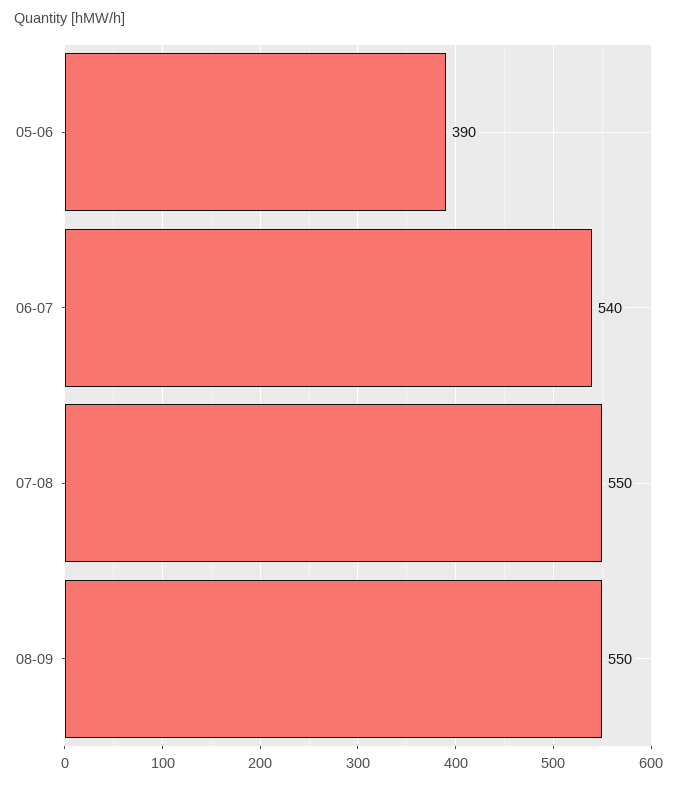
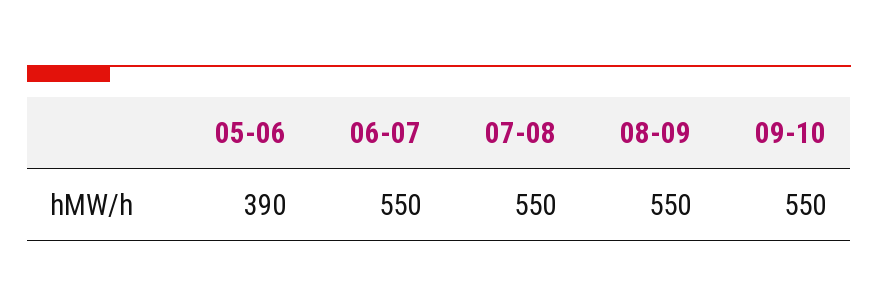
06-07: 540 -> 550
09-10: none -> 550

